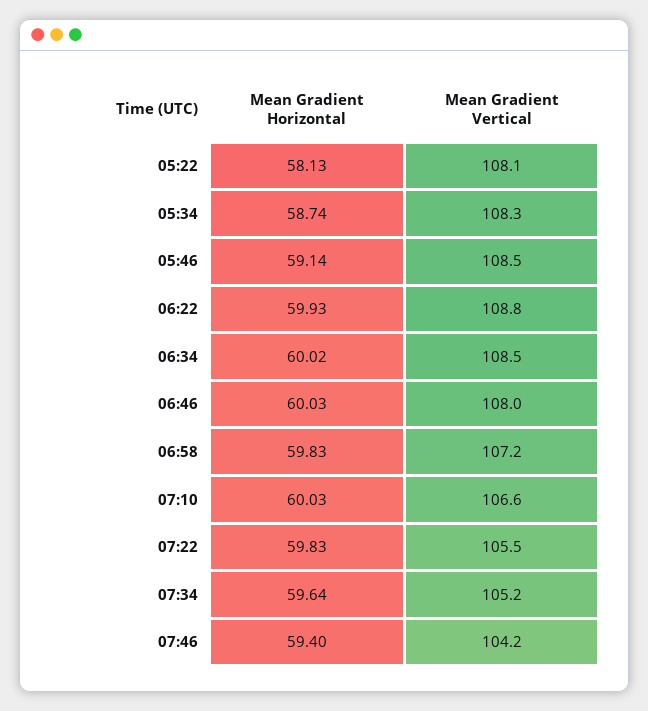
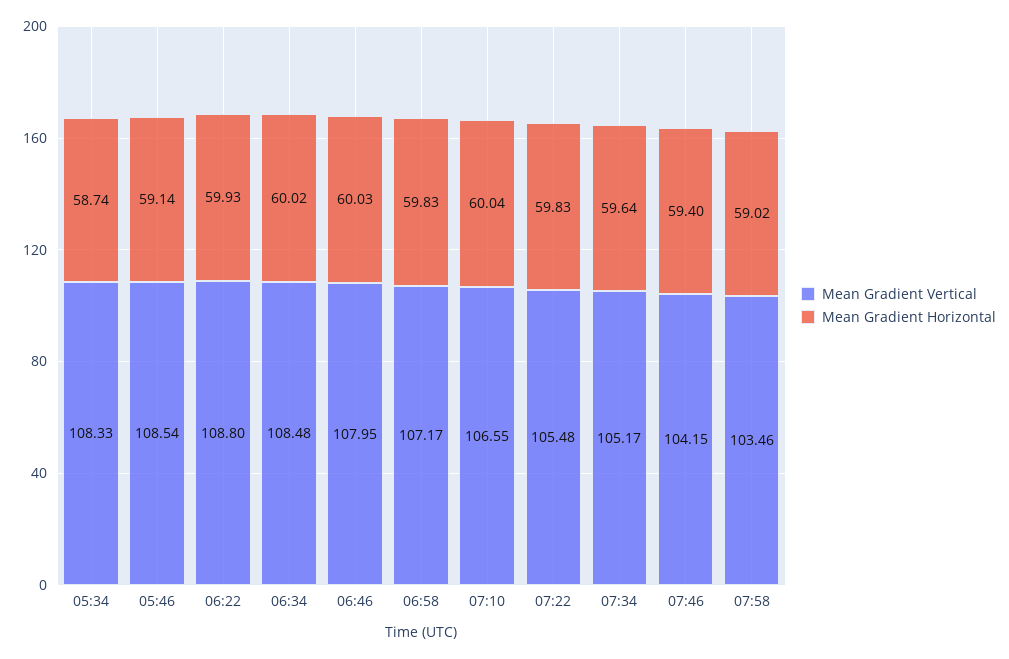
Mean Gradient Horizontal, 05:22: 58.13 -> none
Mean Gradient Vertical, 05:22: 108.1 -> none
Mean Gradient Horizontal, 07:10: 60.03 -> 60.04
Mean Gradient Vertical, 07:58: none -> 103.46
Mean Gradient Horizontal, 07:58: none -> 59.02

